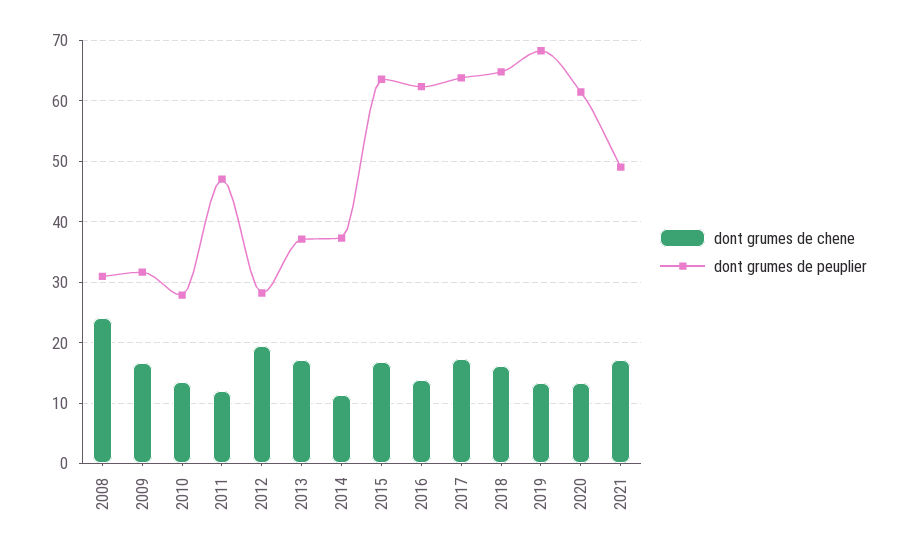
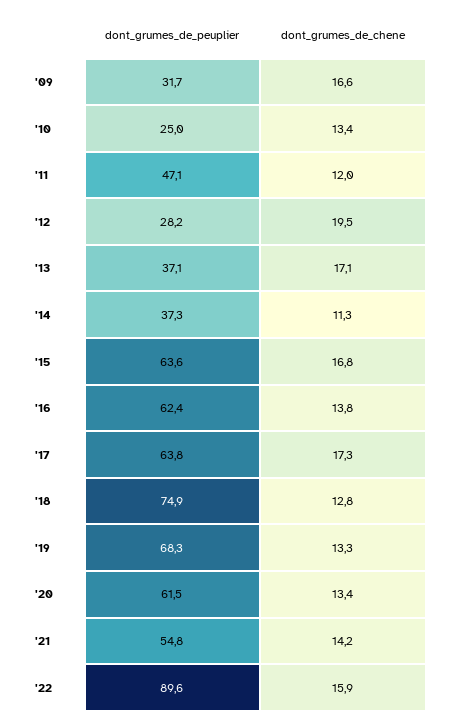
dont grumes de chene, 2008: 24 -> none
dont grumes de peuplier, 2008: 31 -> none
dont grumes de peuplier, 2010: 28 -> 25
dont grumes de chene, 2018: 16 -> 12.8
dont grumes de peuplier, 2018: 65 -> 74.9
dont grumes de chene, 2021: 17 -> 14.2
dont grumes de peuplier, 2021: 49 -> 54.8
dont grumes de peuplier, '22: none -> 89.6
dont grumes de chene, '22: none -> 15.9

